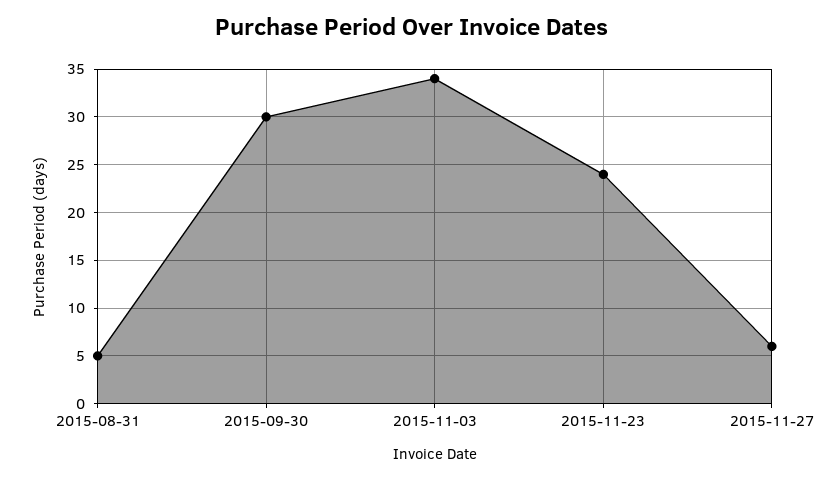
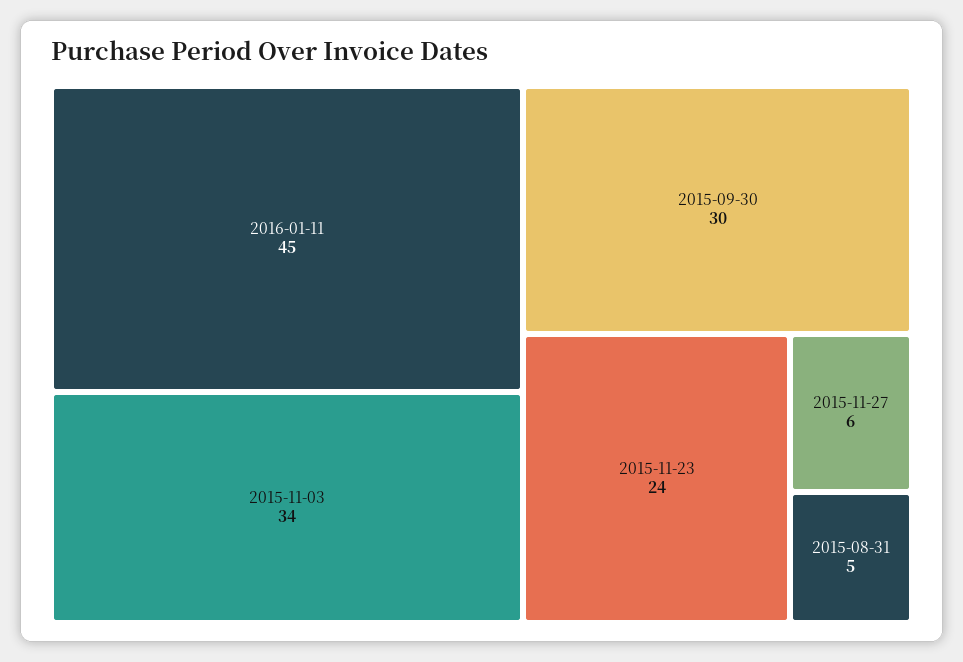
2016-01-11: none -> 45

